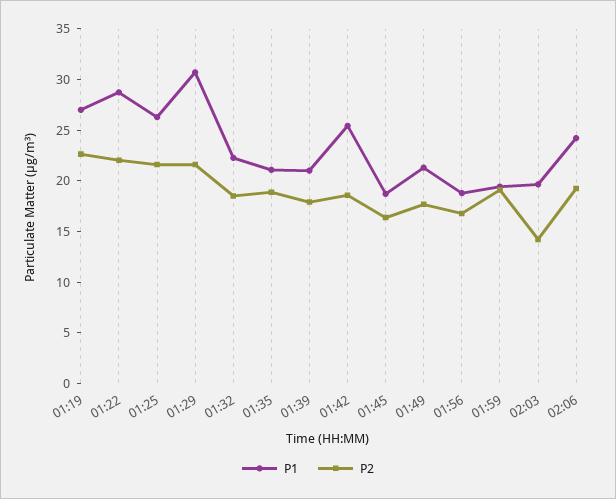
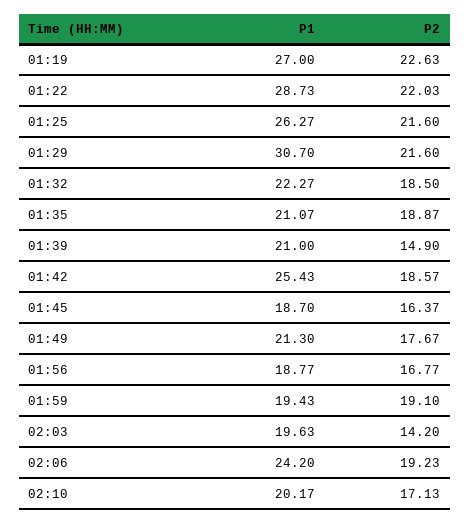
P2, 01:39: 18 -> 14.9
P1, 02:10: none -> 20.17
P2, 02:10: none -> 17.13

